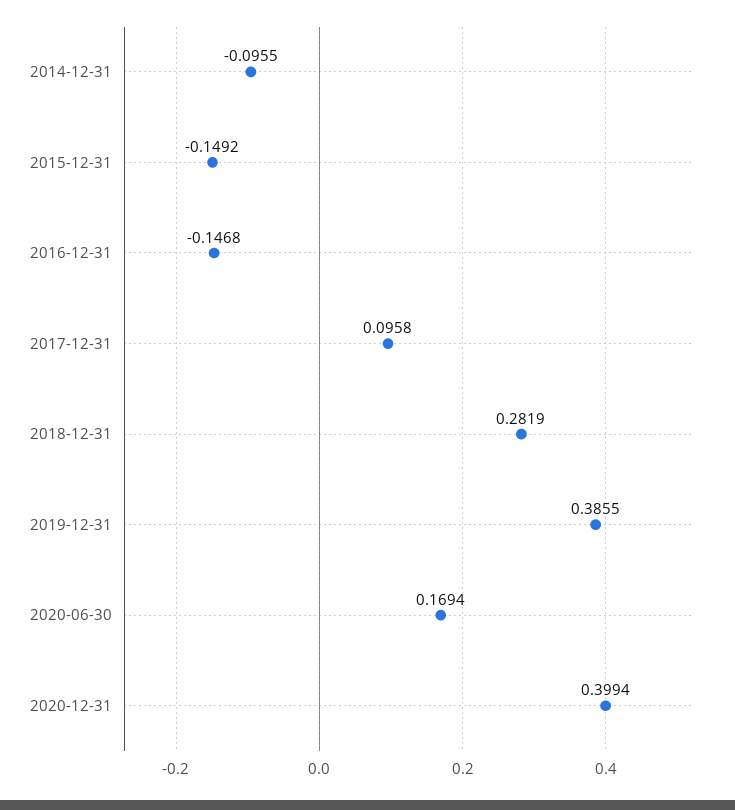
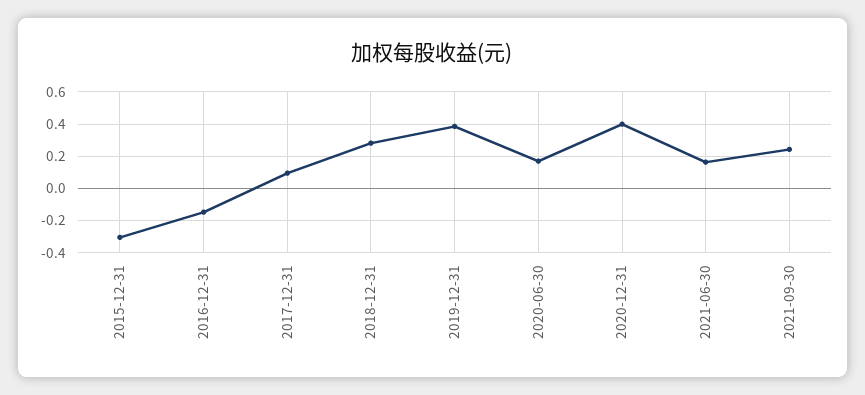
2014-12-31: -0.0955 -> none
2015-12-31: -0.1492 -> -0.3
2021-06-30: none -> 0.15
2021-09-30: none -> 0.25

